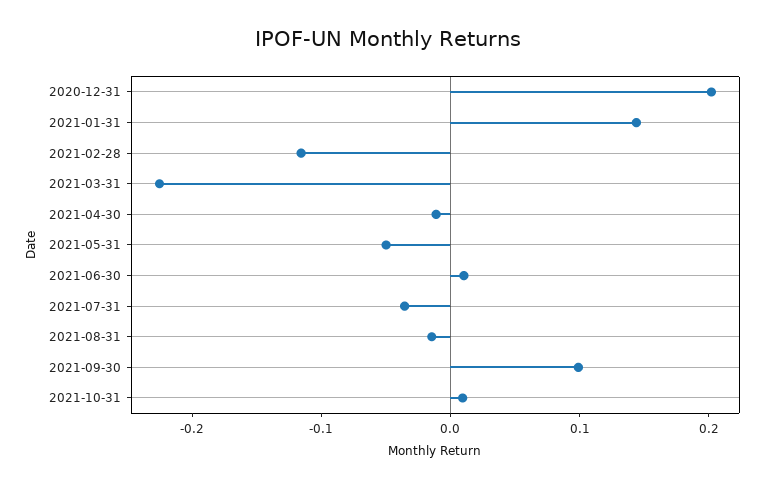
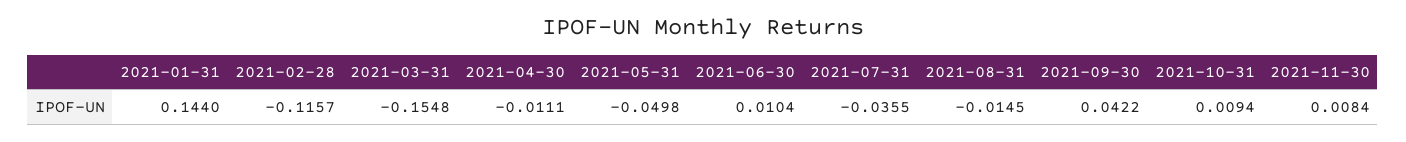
2020-12-31: 0.2 -> none
2021-03-31: -0.22 -> -0.1548
2021-09-30: 0.1 -> 0.0422
2021-11-30: none -> 0.0084

